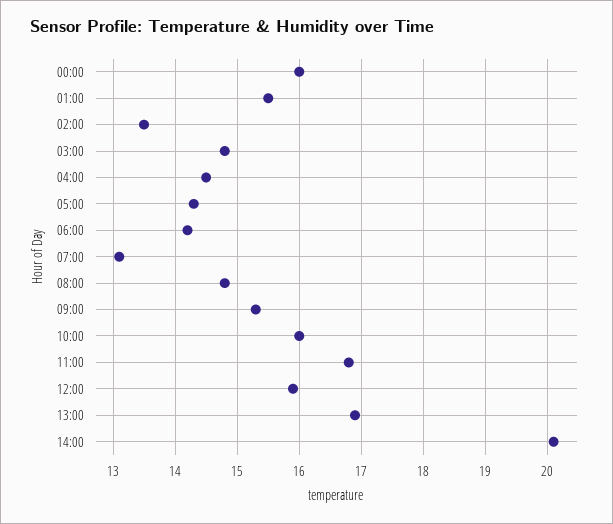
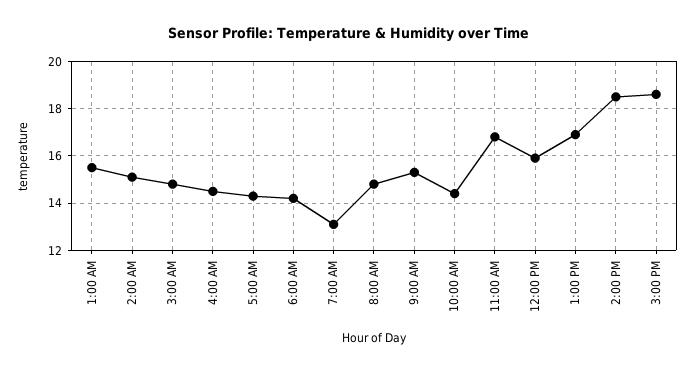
00:00: 16 -> none
02:00: 13.5 -> 15
10:00: 16 -> 14.5
14:00: 20.1 -> 18.5
3:00 PM: none -> 18.5

